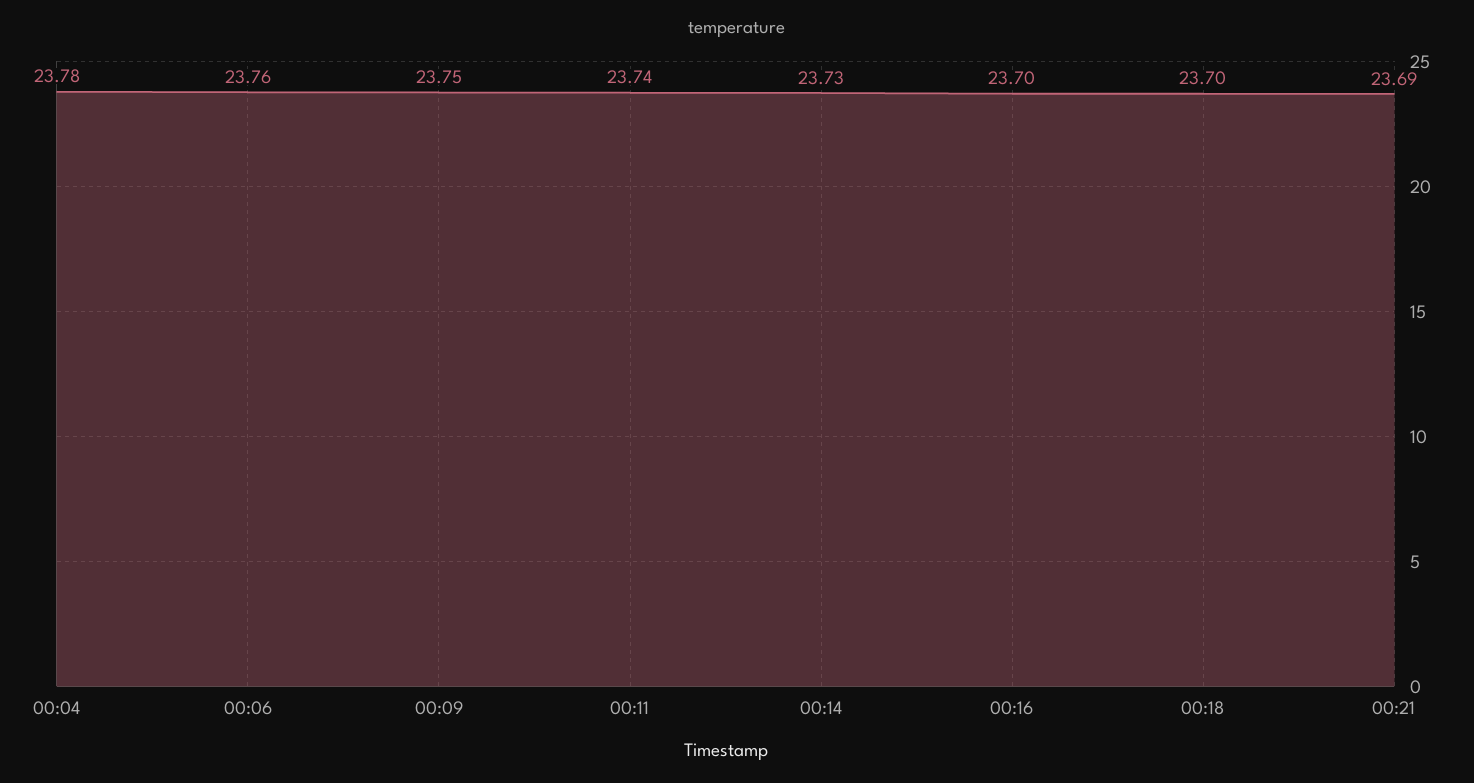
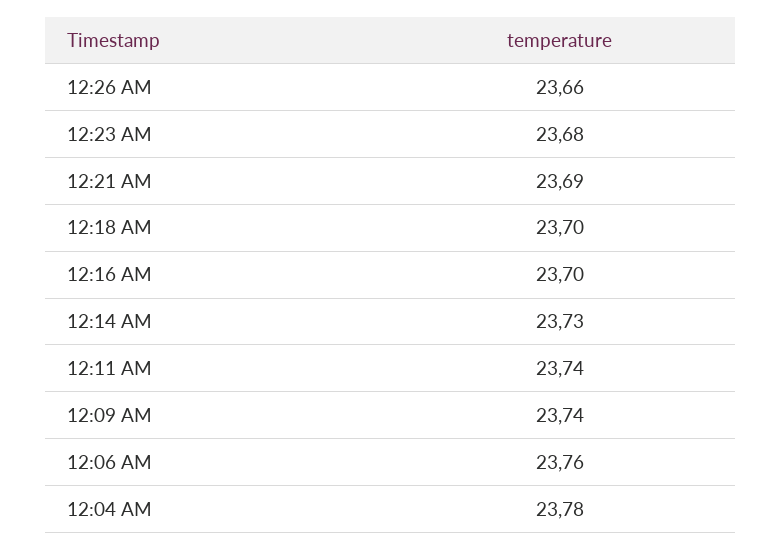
00:09: 23.75 -> 23.74
12:26 AM: none -> 23.66
12:23 AM: none -> 23.68

